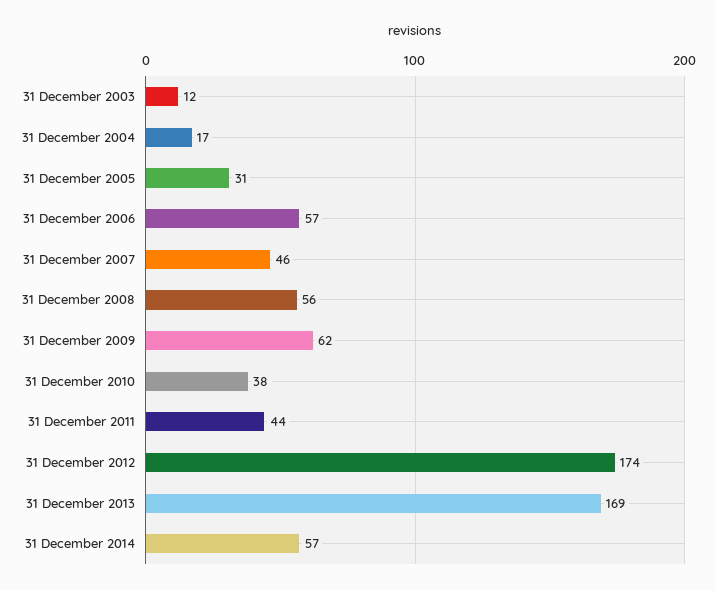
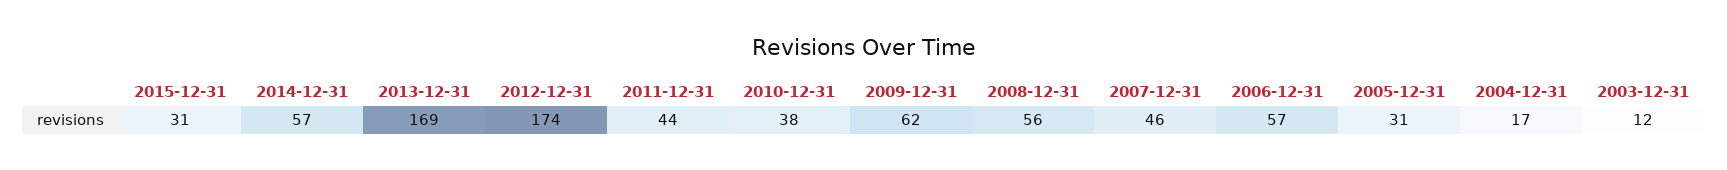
2015-12-31: none -> 31

